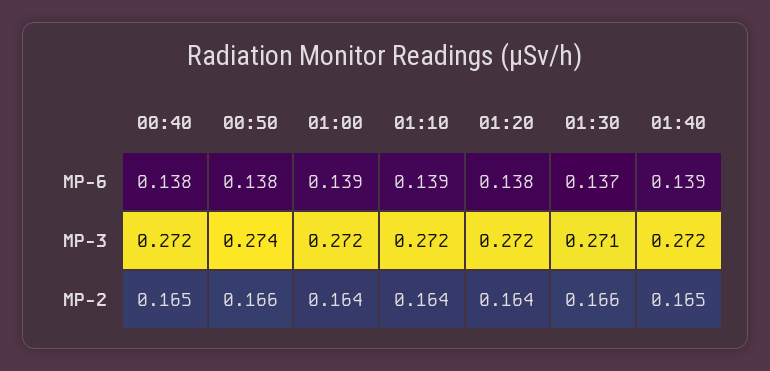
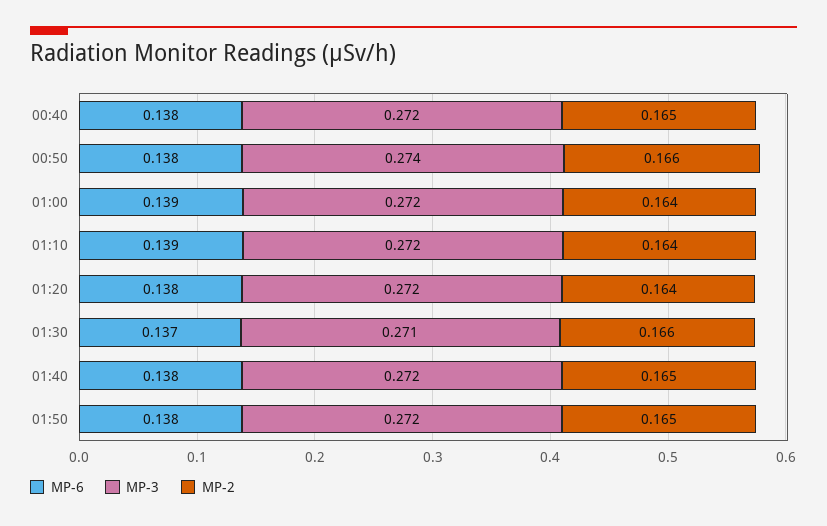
MP-6, 01:40: 0.139 -> 0.138
MP-6, 01:50: none -> 0.138
MP-3, 01:50: none -> 0.272
MP-2, 01:50: none -> 0.165

